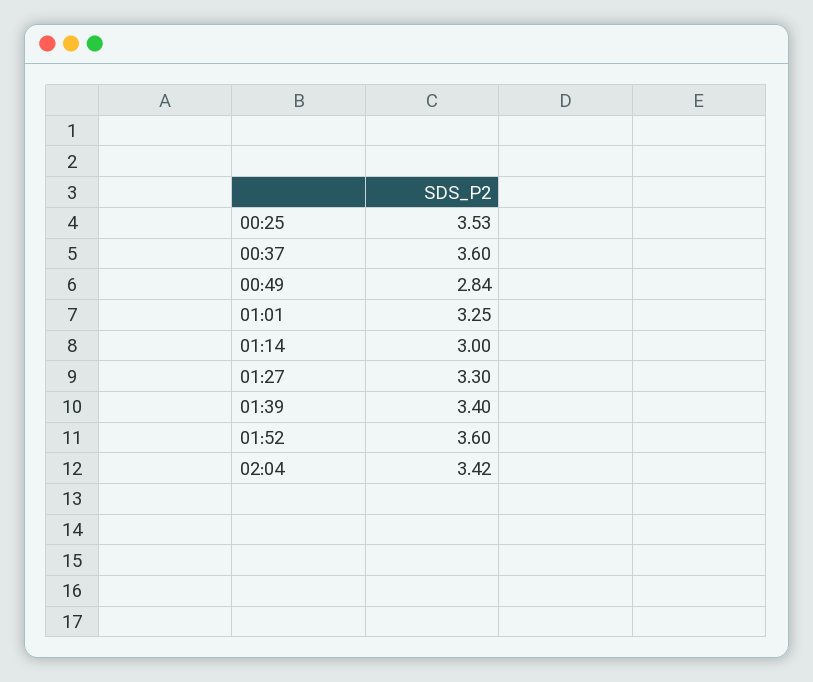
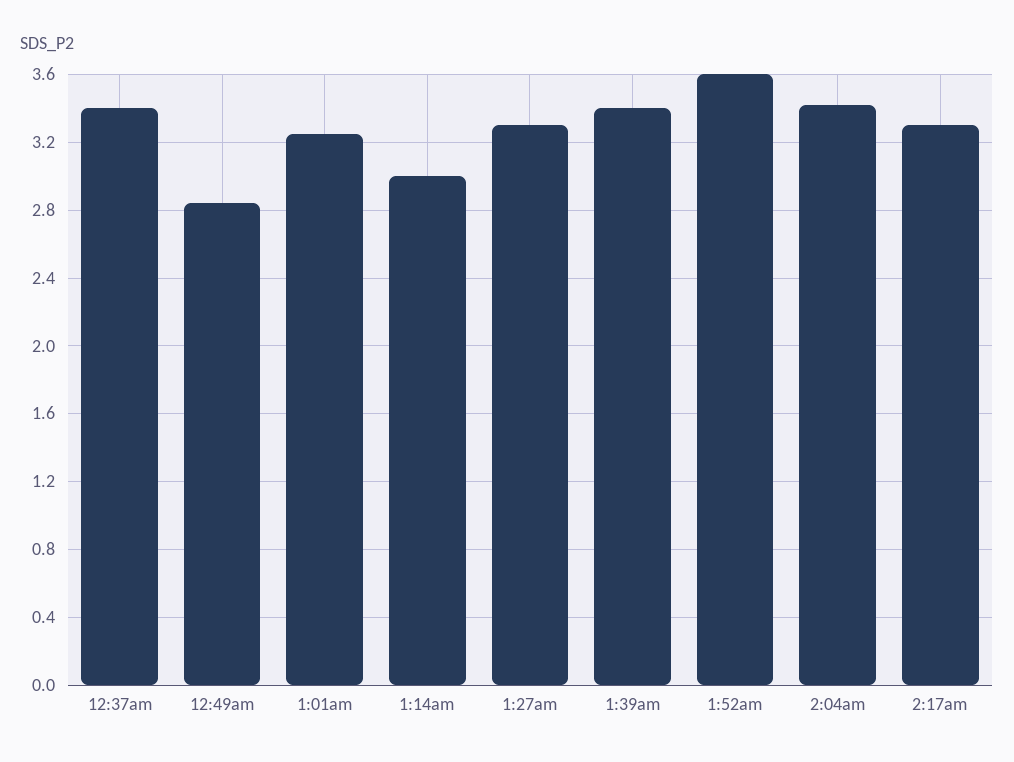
00:25: 3.53 -> none
00:37: 3.6 -> 3.4
2:17am: none -> 3.3

